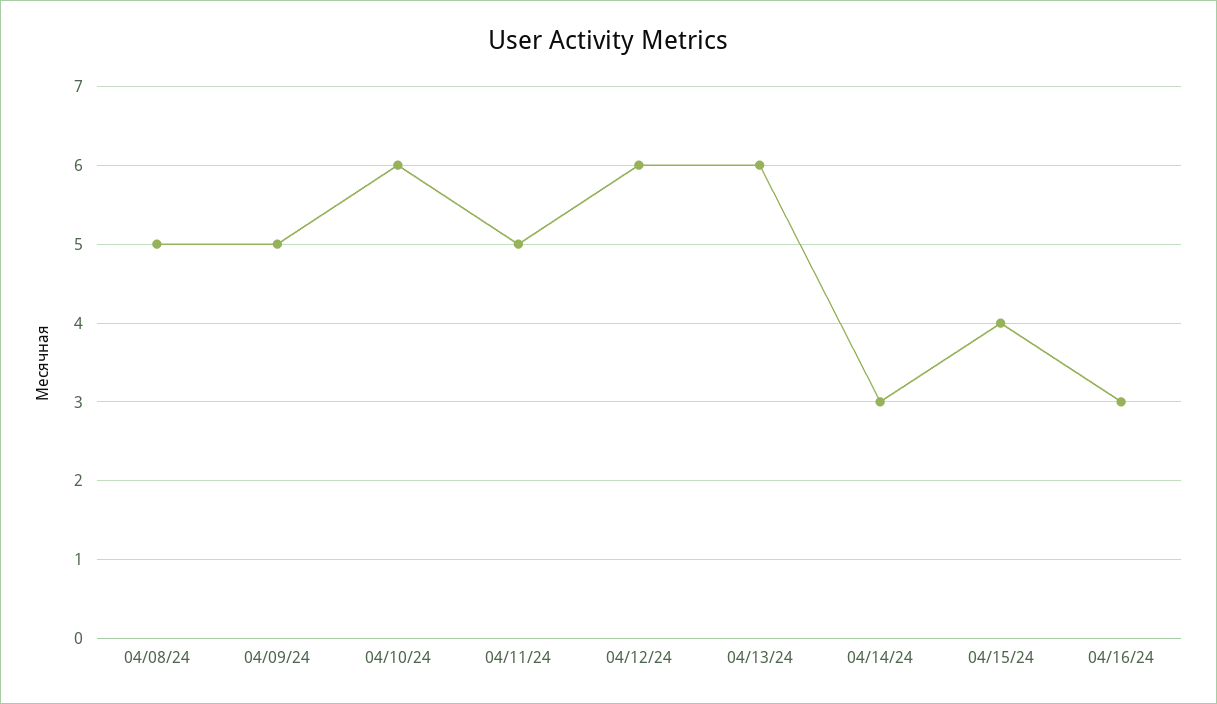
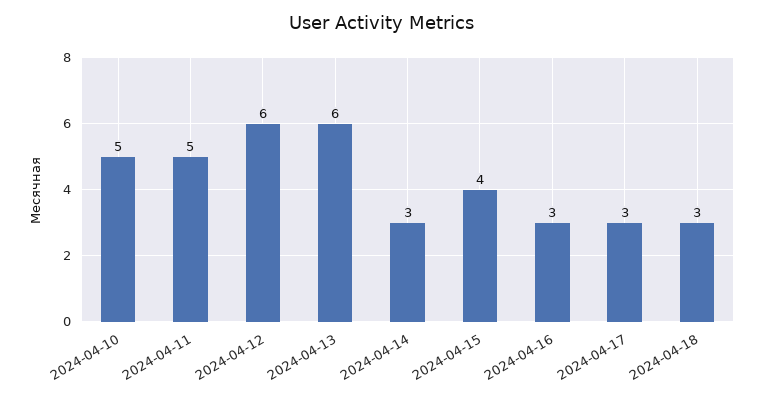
04/08/24: 5 -> none
04/09/24: 5 -> none
04/10/24: 6 -> 5
2024-04-17: none -> 3
2024-04-18: none -> 3

